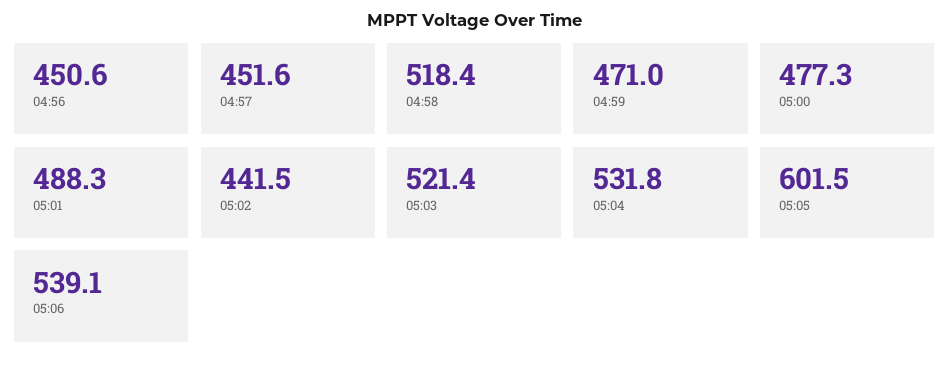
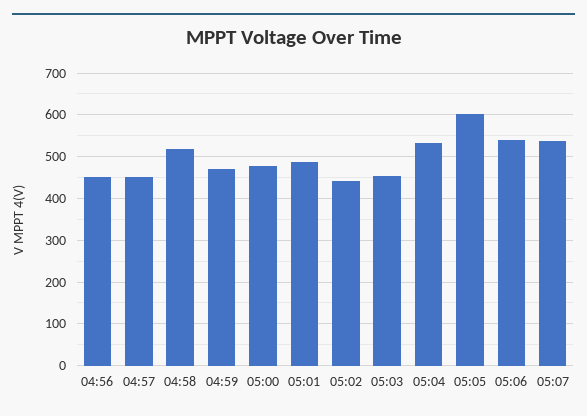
05:03: 521.4 -> 460
05:07: none -> 540

